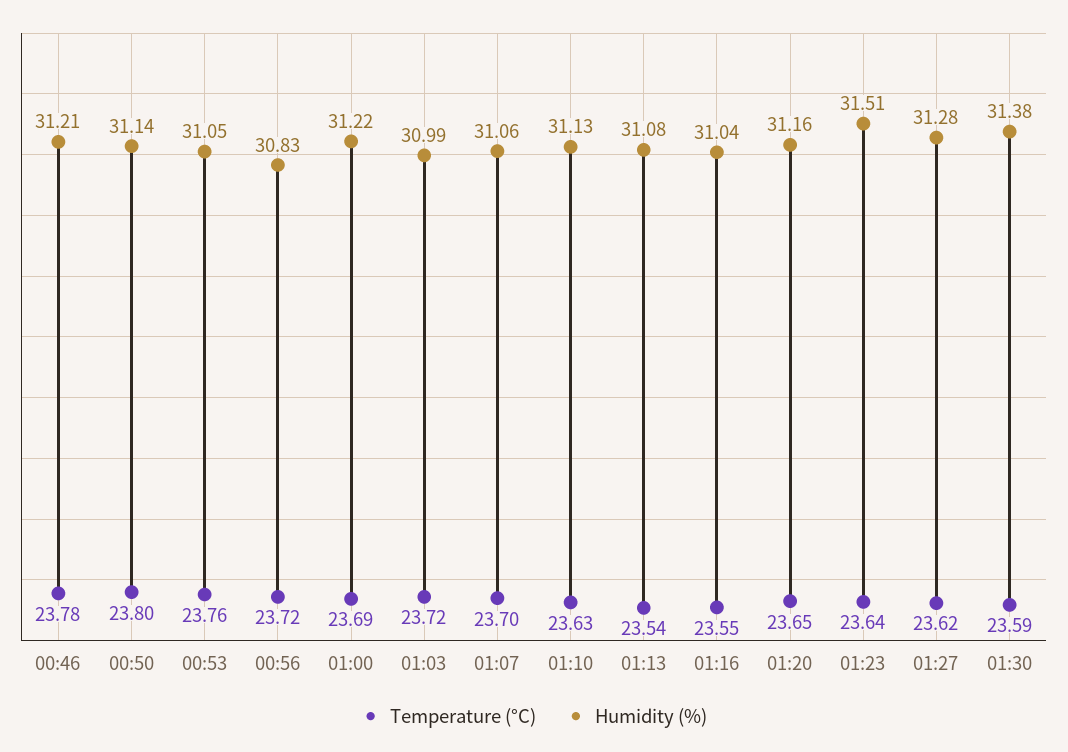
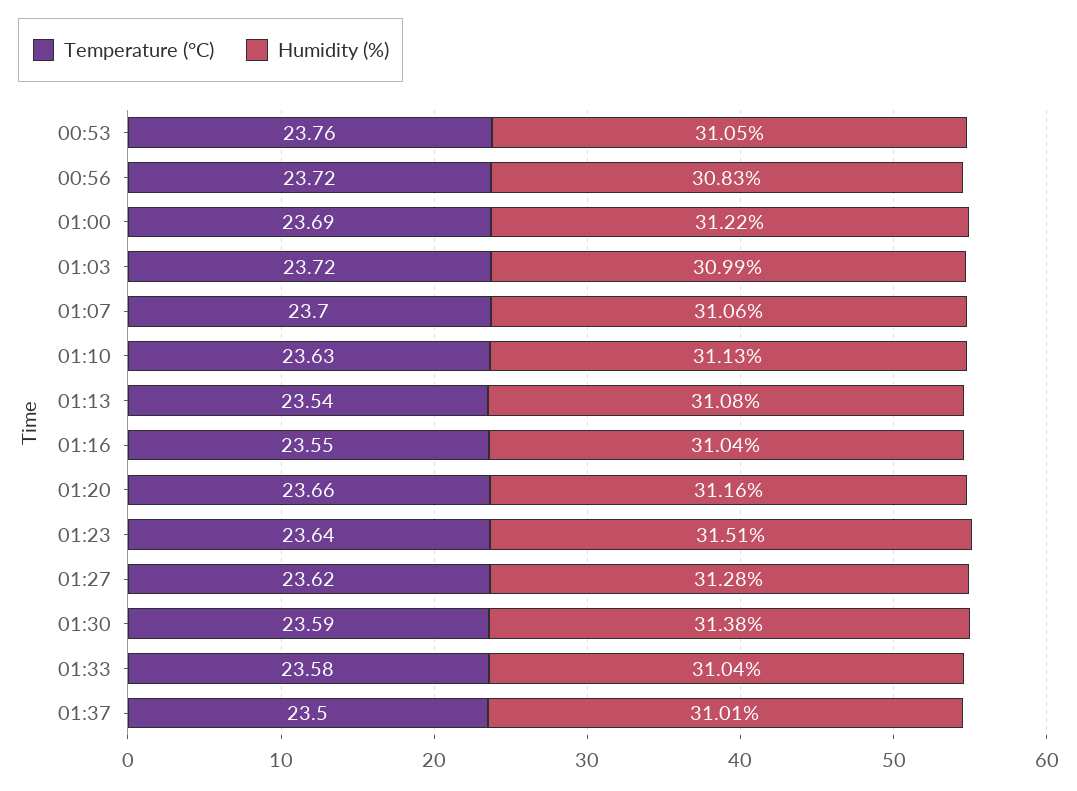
Temperature (°C), 00:46: 23.78 -> none
Humidity (%), 00:46: 31.21 -> none
Temperature (°C), 00:50: 23.8 -> none
Humidity (%), 00:50: 31.14 -> none
Temperature (°C), 01:20: 23.65 -> 23.66
Temperature (°C), 01:33: none -> 23.58
Humidity (%), 01:33: none -> 31.04
Temperature (°C), 01:37: none -> 23.5
Humidity (%), 01:37: none -> 31.01

